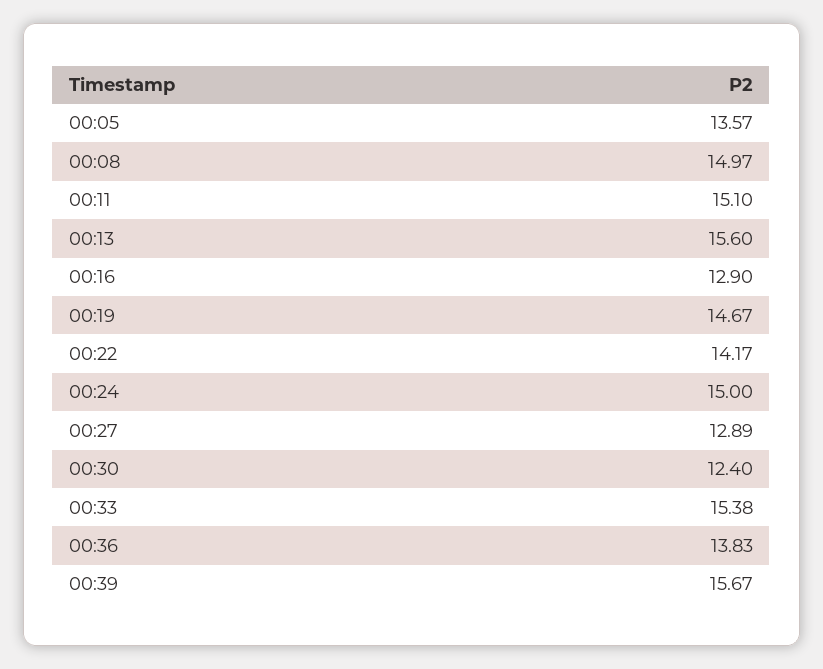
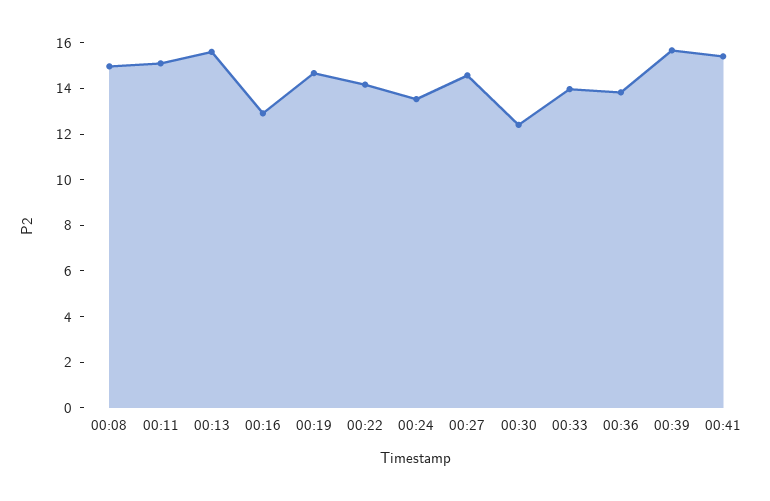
00:05: 13.57 -> none
00:24: 15 -> 13.5
00:27: 12.89 -> 14.5
00:33: 15.38 -> 14
00:41: none -> 15.5

